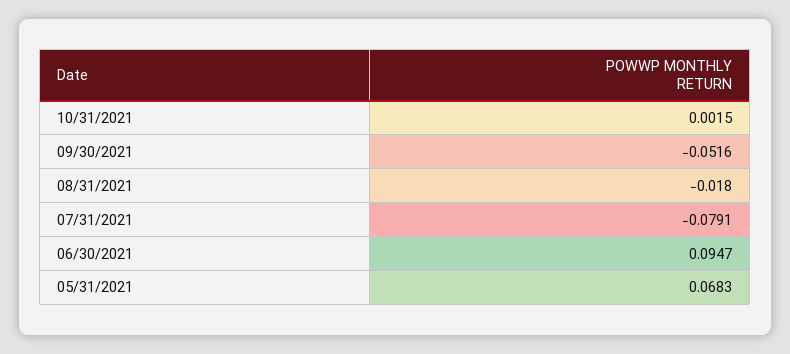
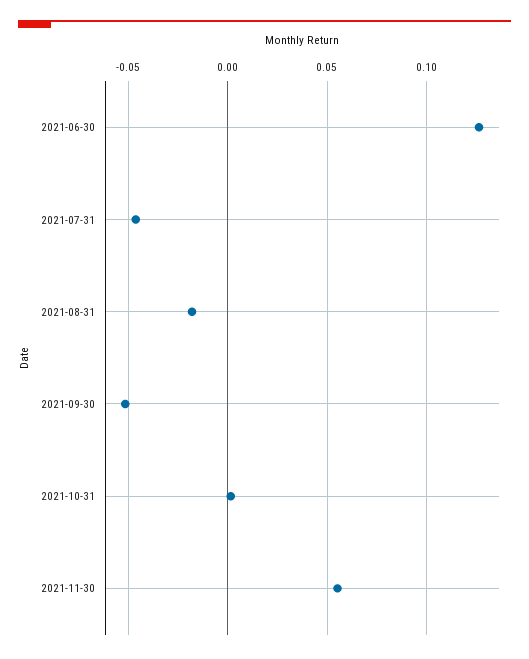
07/31/2021: -0.0791 -> -0.045
06/30/2021: 0.0947 -> 0.125
05/31/2021: 0.0683 -> none
2021-11-30: none -> 0.055

